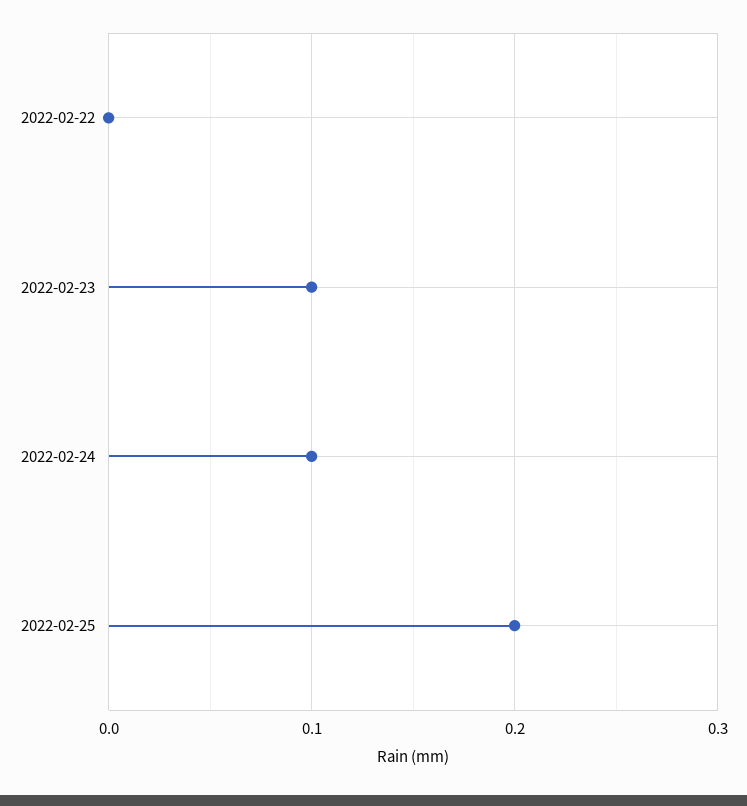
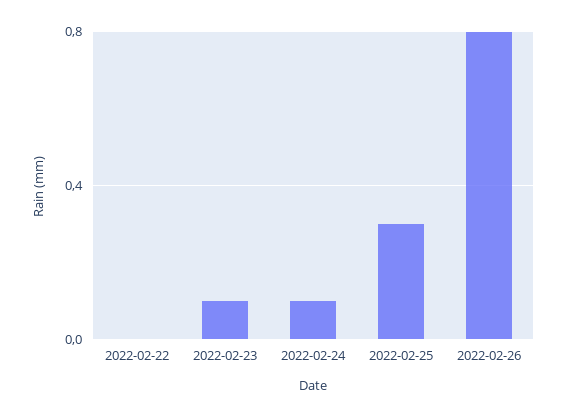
2022-02-25: 0.2 -> 0.3
2022-02-26: none -> 0.8

